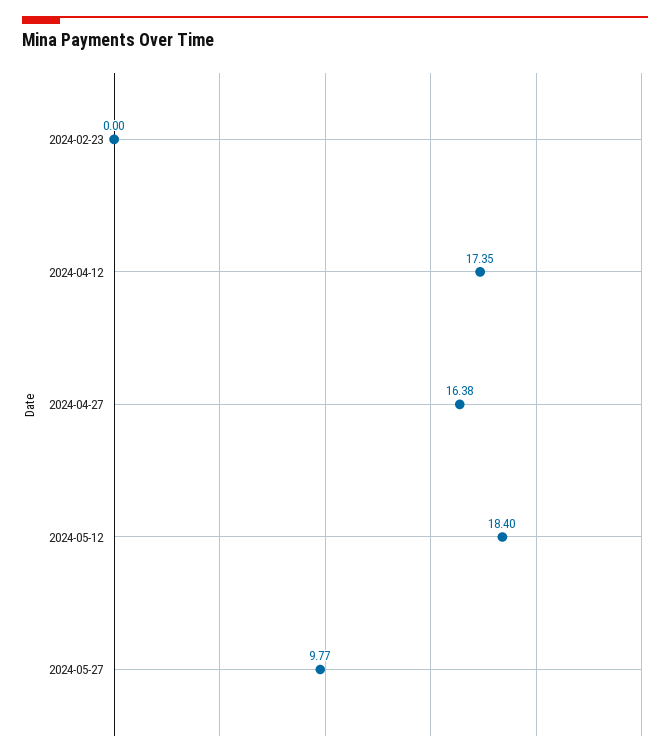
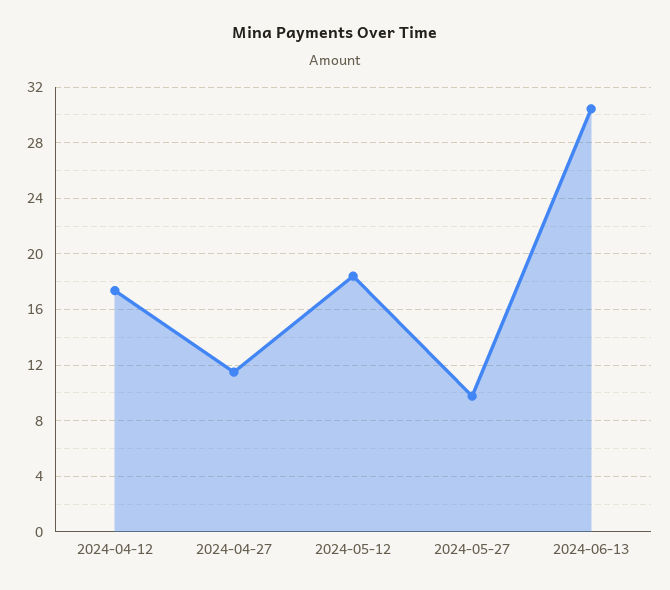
2024-02-23: 0 -> none
2024-04-27: 16.38 -> 11.5
2024-06-13: none -> 30.5

